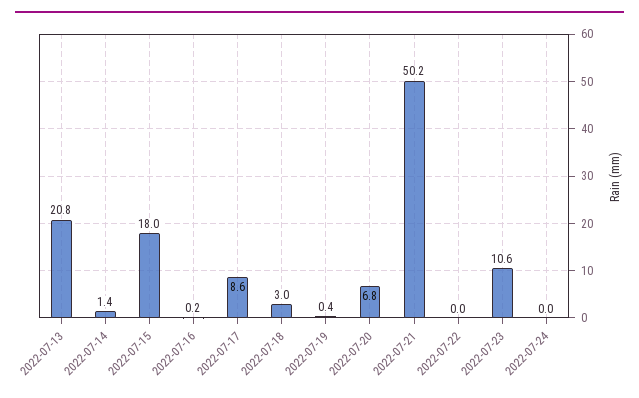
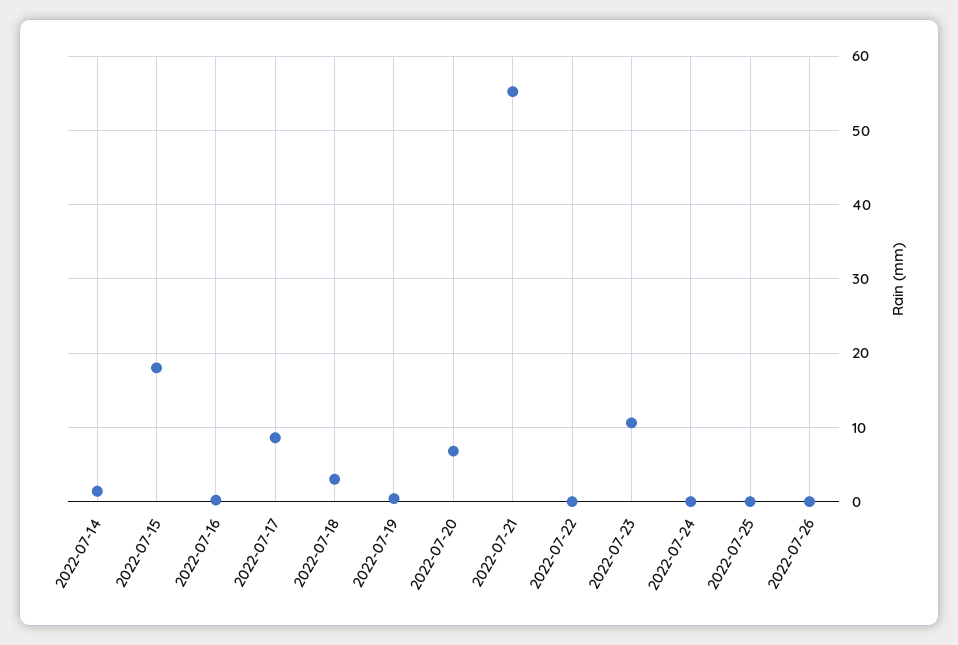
2022-07-13: 20.8 -> none
2022-07-21: 50.2 -> 55
2022-07-25: none -> 0
2022-07-26: none -> 0

